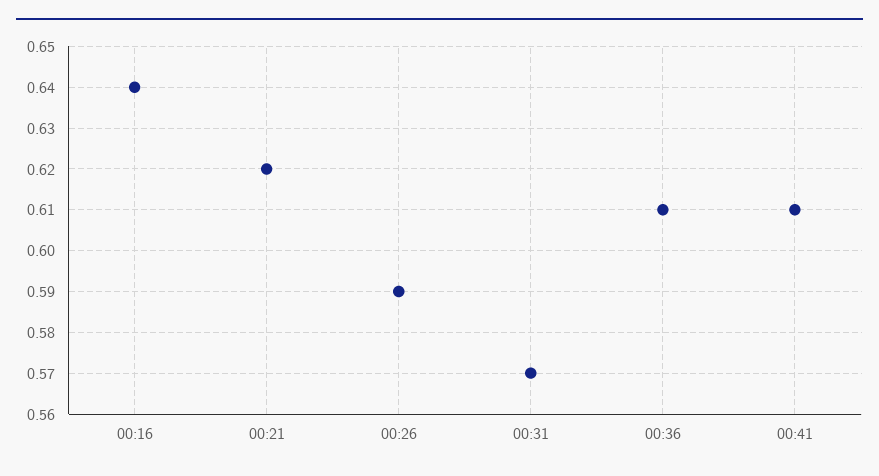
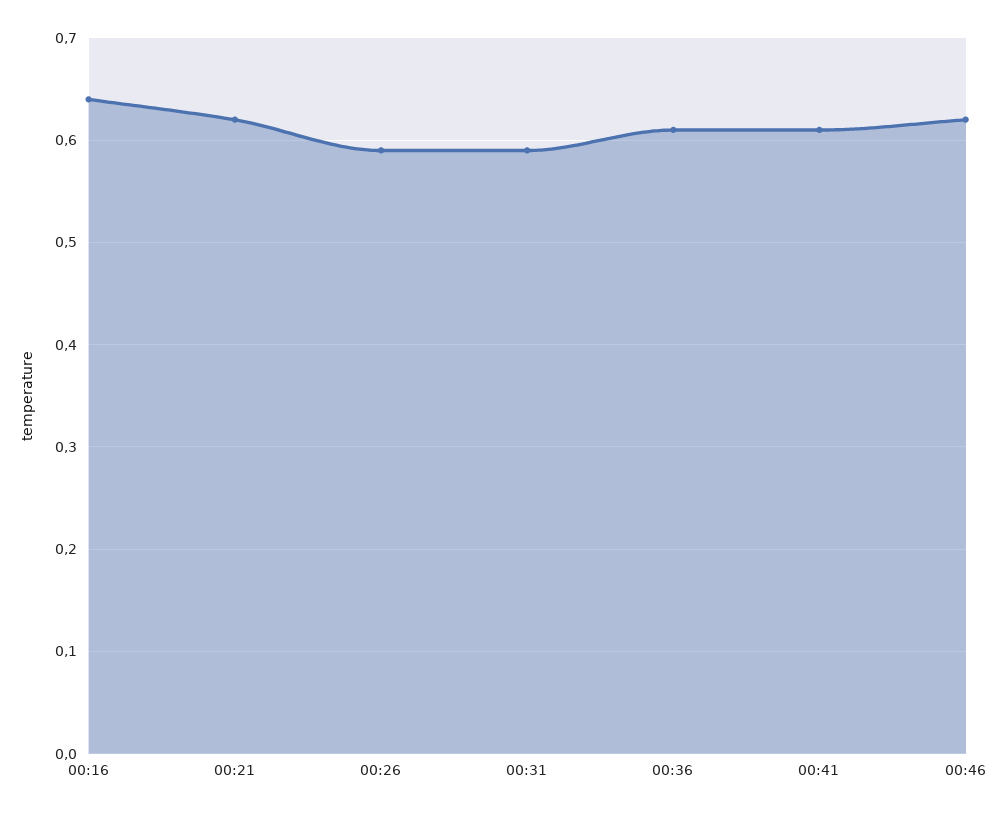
00:31: 0.57 -> 0.59
00:46: none -> 0.62

